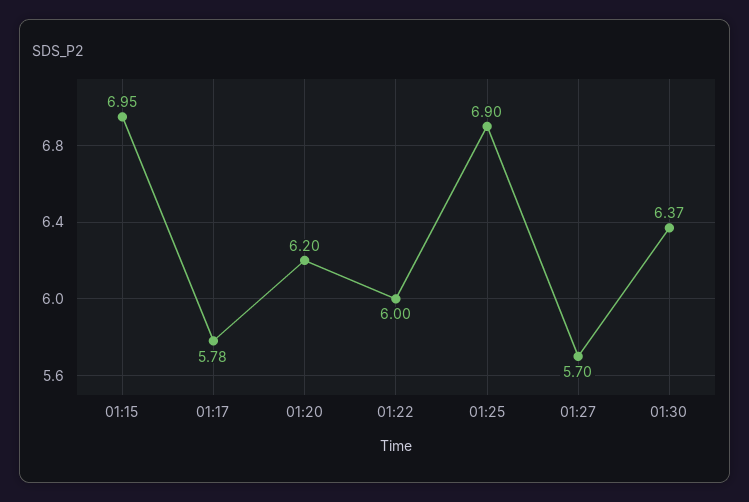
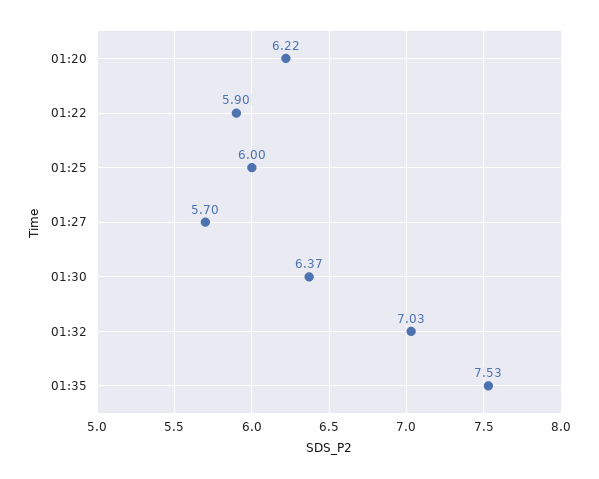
01:15: 6.95 -> none
01:17: 5.78 -> none
01:20: 6.2 -> 6.22
01:22: 6 -> 5.9
01:25: 6.9 -> 6
01:32: none -> 7.03
01:35: none -> 7.53

